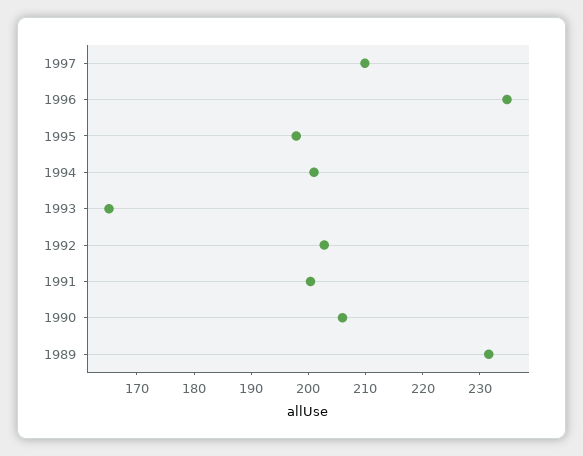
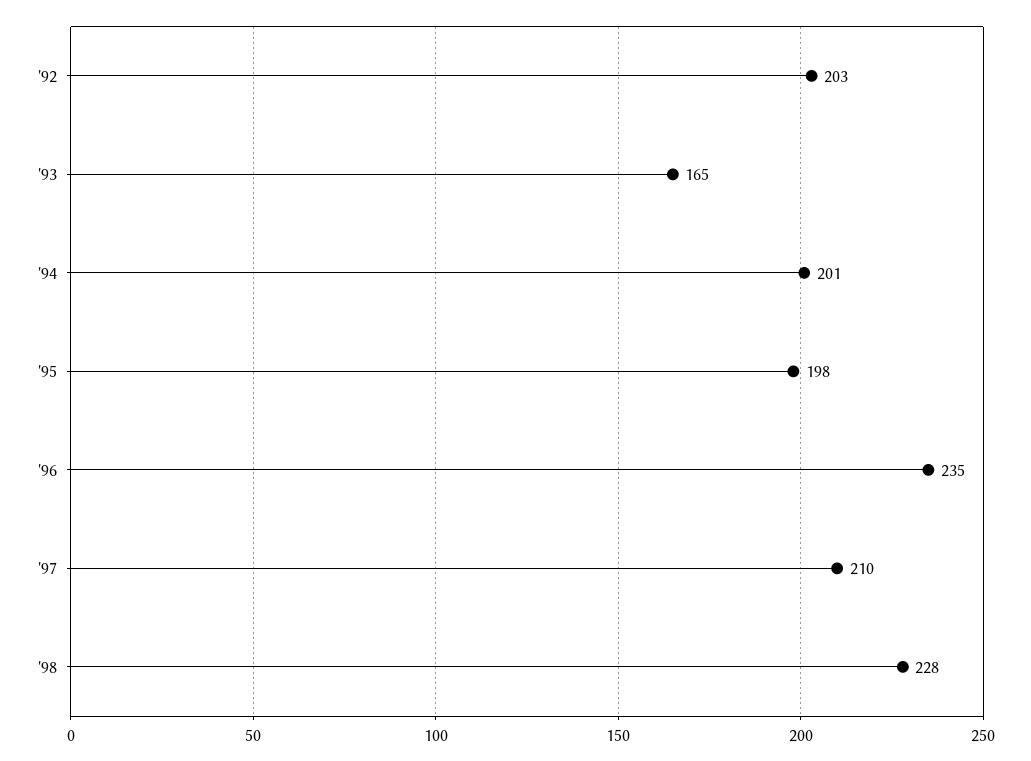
1991: 200 -> none
1990: 206 -> none
1989: 232 -> none
'98: none -> 228

